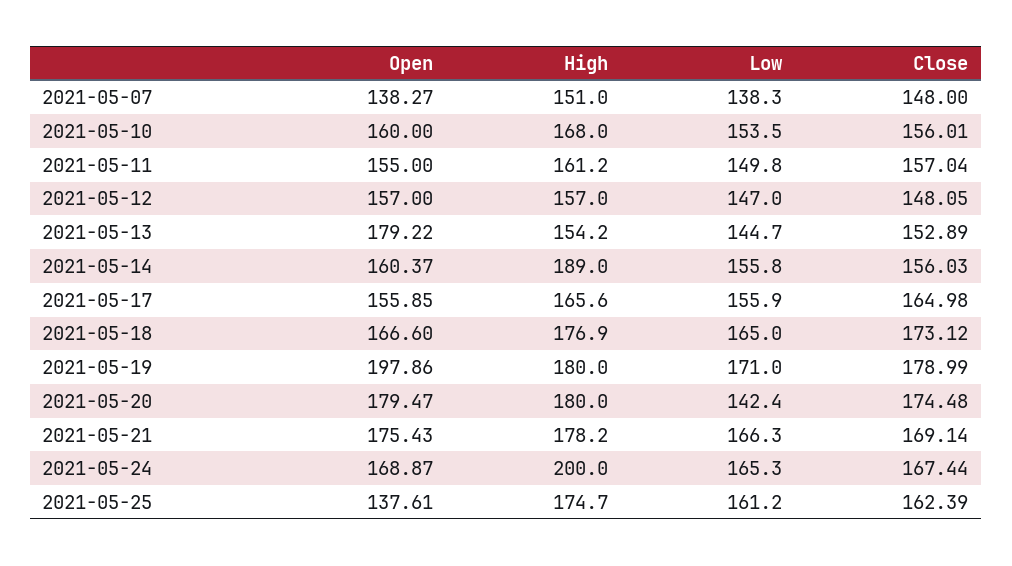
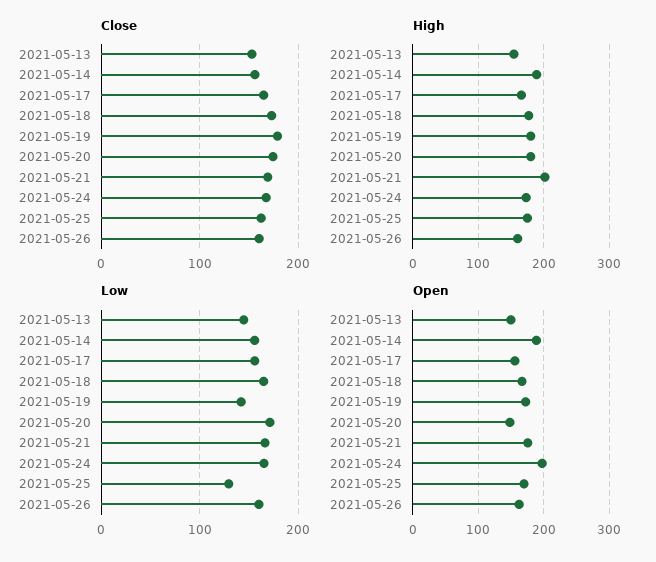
Open, 2021-05-07: 138.27 -> none
High, 2021-05-07: 151 -> none
Low, 2021-05-07: 138.3 -> none
Close, 2021-05-07: 148 -> none
Open, 2021-05-10: 160 -> none
High, 2021-05-10: 168 -> none
Low, 2021-05-10: 153.5 -> none
Close, 2021-05-10: 156.01 -> none
Open, 2021-05-11: 155 -> none
High, 2021-05-11: 161.2 -> none
Low, 2021-05-11: 149.8 -> none
Close, 2021-05-11: 157.04 -> none
Open, 2021-05-12: 157 -> none
High, 2021-05-12: 157 -> none
Low, 2021-05-12: 147 -> none
Close, 2021-05-12: 148.05 -> none
Open, 2021-05-13: 179.22 -> 150
Open, 2021-05-14: 160.37 -> 190
Open, 2021-05-19: 197.86 -> 170
Low, 2021-05-19: 171 -> 140
Open, 2021-05-20: 179.47 -> 150
Low, 2021-05-20: 142.4 -> 170
High, 2021-05-21: 178.2 -> 200
Open, 2021-05-24: 168.87 -> 200
High, 2021-05-24: 200 -> 170
Open, 2021-05-25: 137.61 -> 170
Low, 2021-05-25: 161.2 -> 130
Close, 2021-05-26: none -> 160
High, 2021-05-26: none -> 160
Low, 2021-05-26: none -> 160
Open, 2021-05-26: none -> 160

